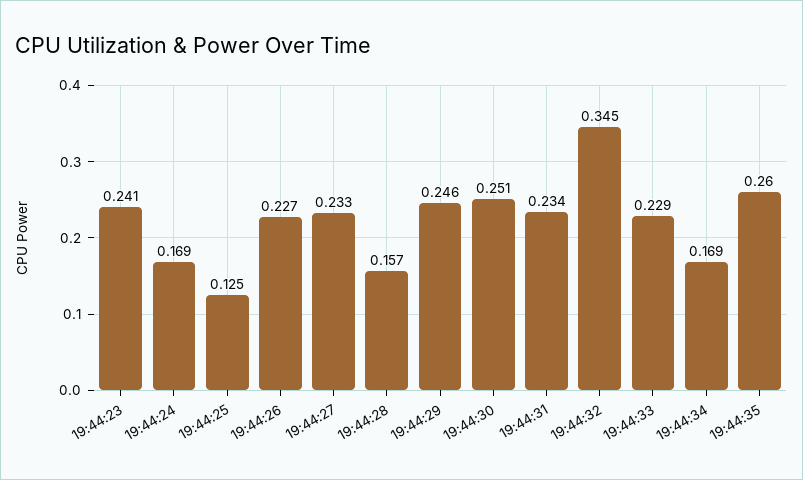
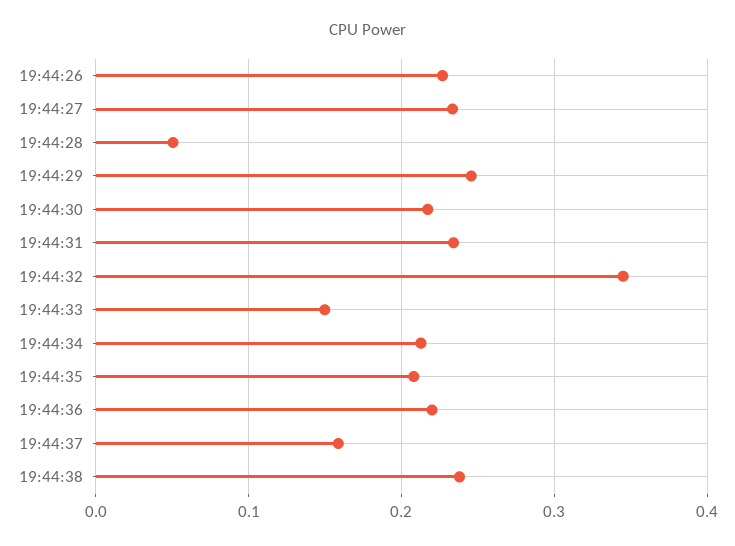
19:44:23: 0.241 -> none
19:44:24: 0.169 -> none
19:44:25: 0.125 -> none
19:44:28: 0.157 -> 0.05
19:44:30: 0.251 -> 0.22
19:44:33: 0.229 -> 0.15
19:44:34: 0.169 -> 0.21
19:44:35: 0.26 -> 0.21
19:44:36: none -> 0.22
19:44:37: none -> 0.16
19:44:38: none -> 0.24

